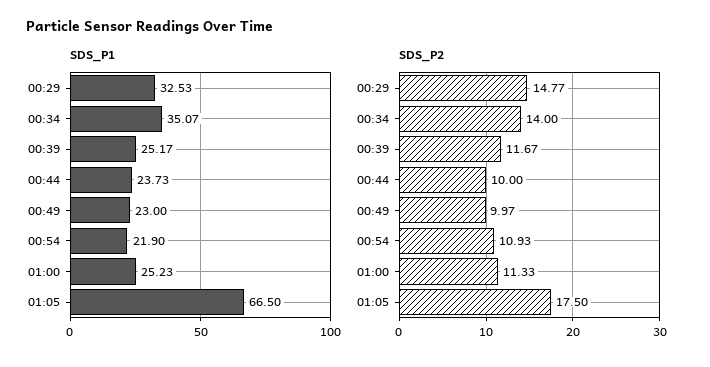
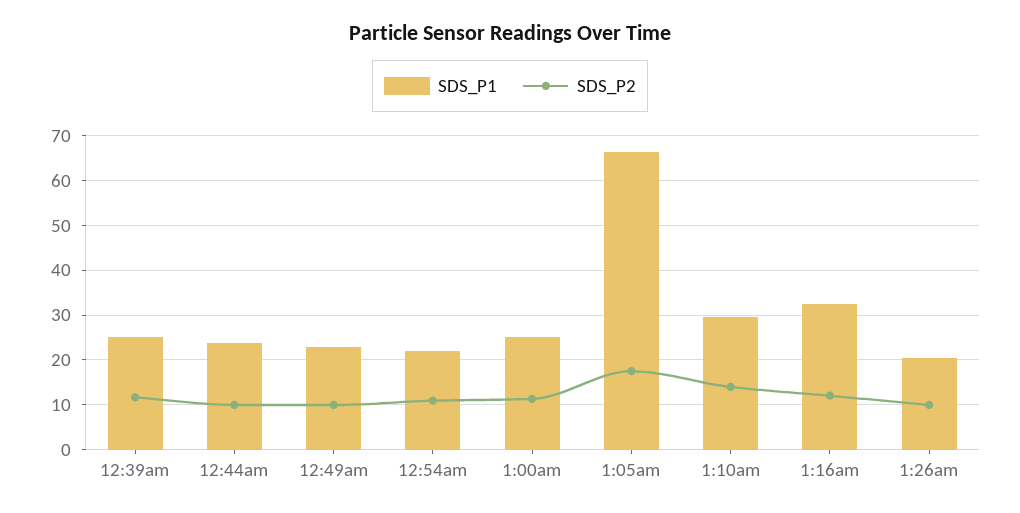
SDS_P1, 00:29: 32.53 -> none
SDS_P1, 00:34: 35.07 -> none
SDS_P2, 00:29: 14.77 -> none
SDS_P2, 00:34: 14 -> none
SDS_P1, 1:10am: none -> 30
SDS_P2, 1:10am: none -> 14
SDS_P1, 1:16am: none -> 32
SDS_P2, 1:16am: none -> 12
SDS_P1, 1:26am: none -> 20
SDS_P2, 1:26am: none -> 10

